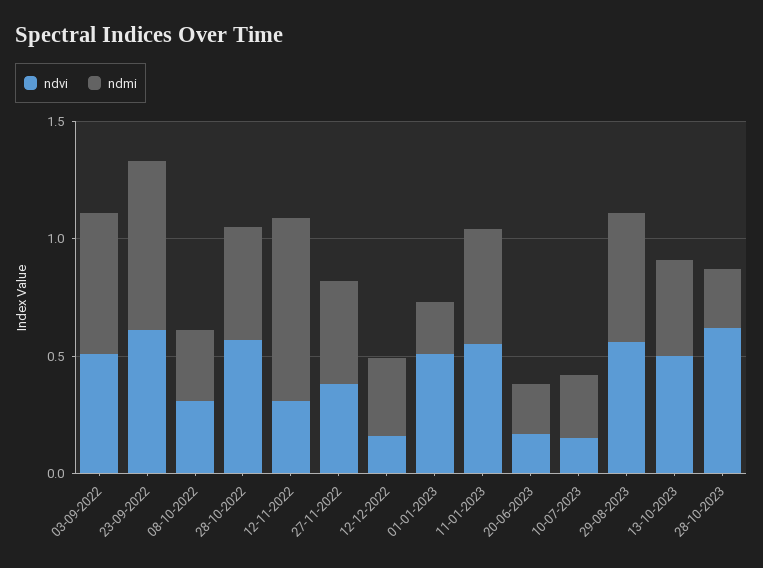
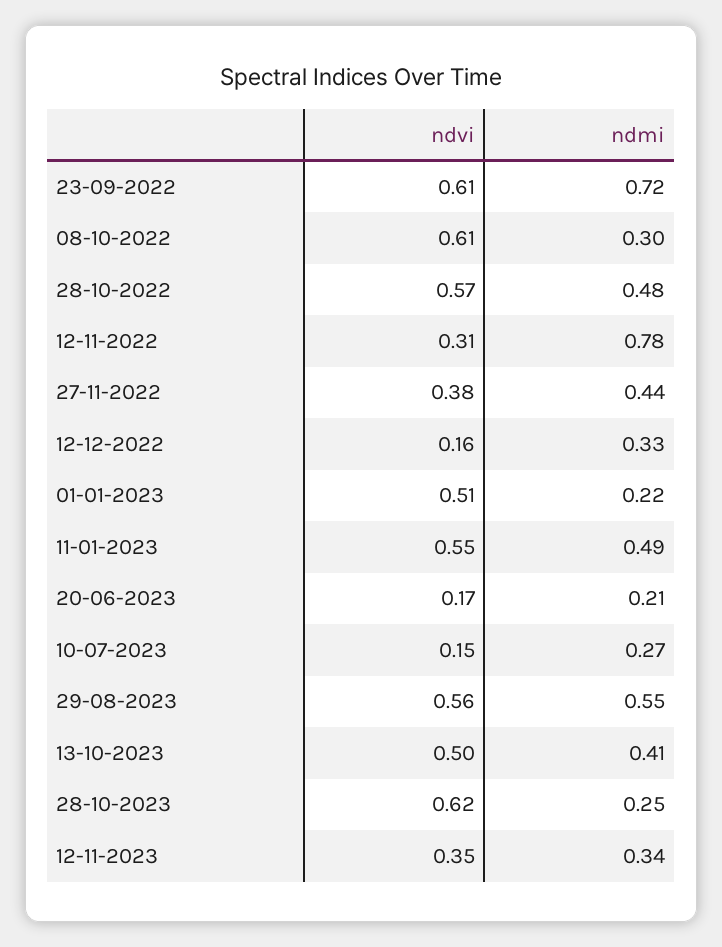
ndvi, 03-09-2022: 0.5 -> none
ndmi, 03-09-2022: 0.6 -> none
ndvi, 08-10-2022: 0.3 -> 0.61
ndvi, 12-11-2023: none -> 0.35
ndmi, 12-11-2023: none -> 0.34

